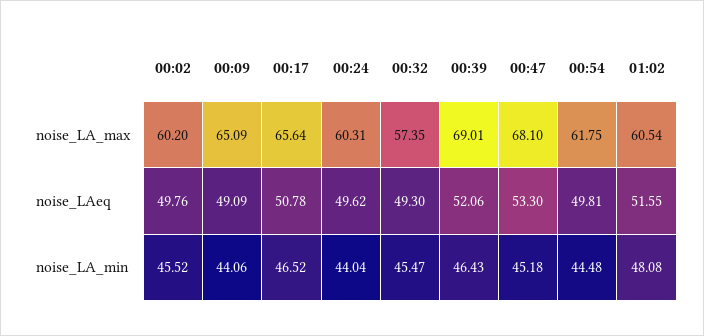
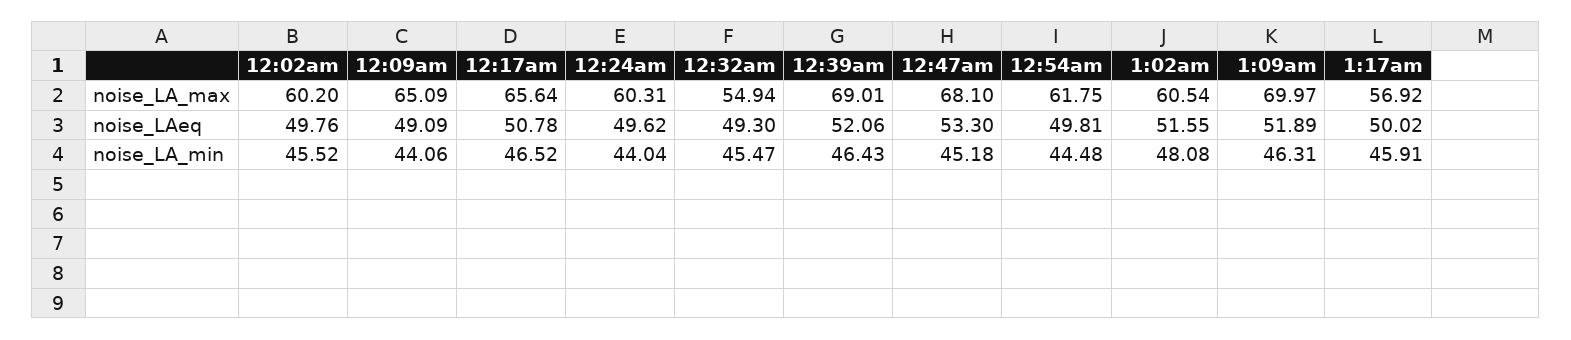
00:32, noise_LA_max: 57.35 -> 54.94
1:09am, noise_LA_max: none -> 69.97
1:17am, noise_LA_max: none -> 56.92
1:09am, noise_LAeq: none -> 51.89
1:17am, noise_LAeq: none -> 50.02
1:09am, noise_LA_min: none -> 46.31
1:17am, noise_LA_min: none -> 45.91

